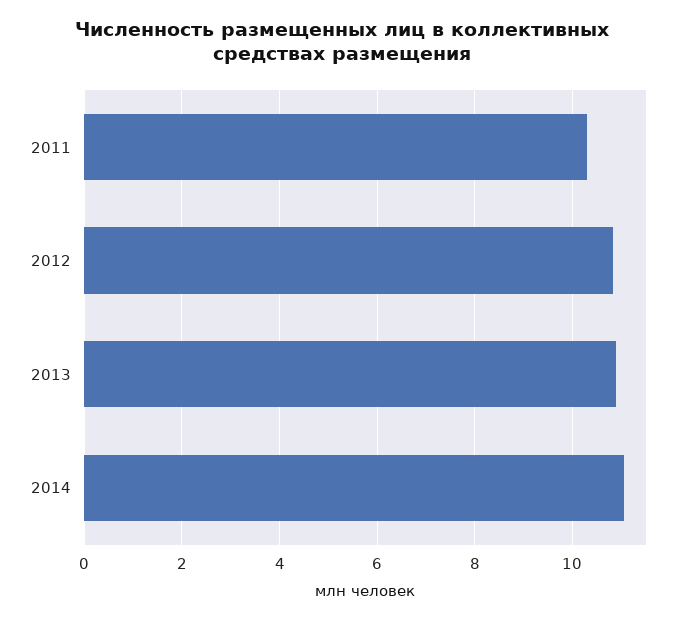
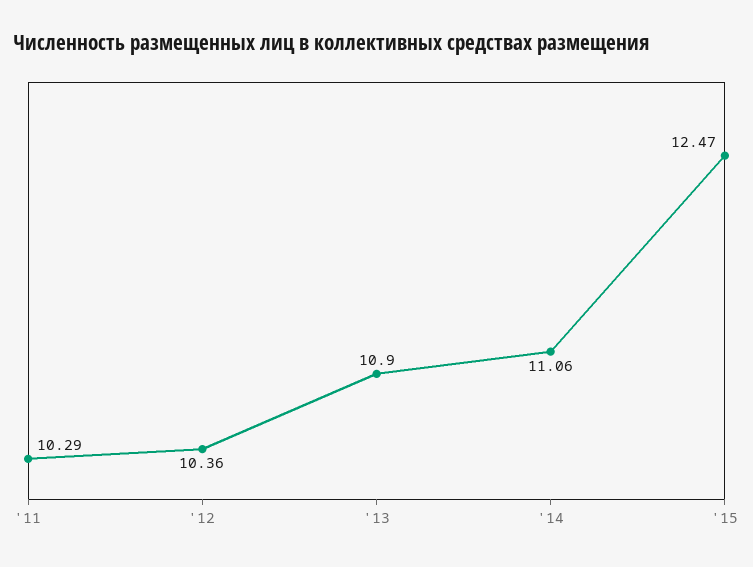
2012: 10.8 -> 10.36
'15: none -> 12.47

